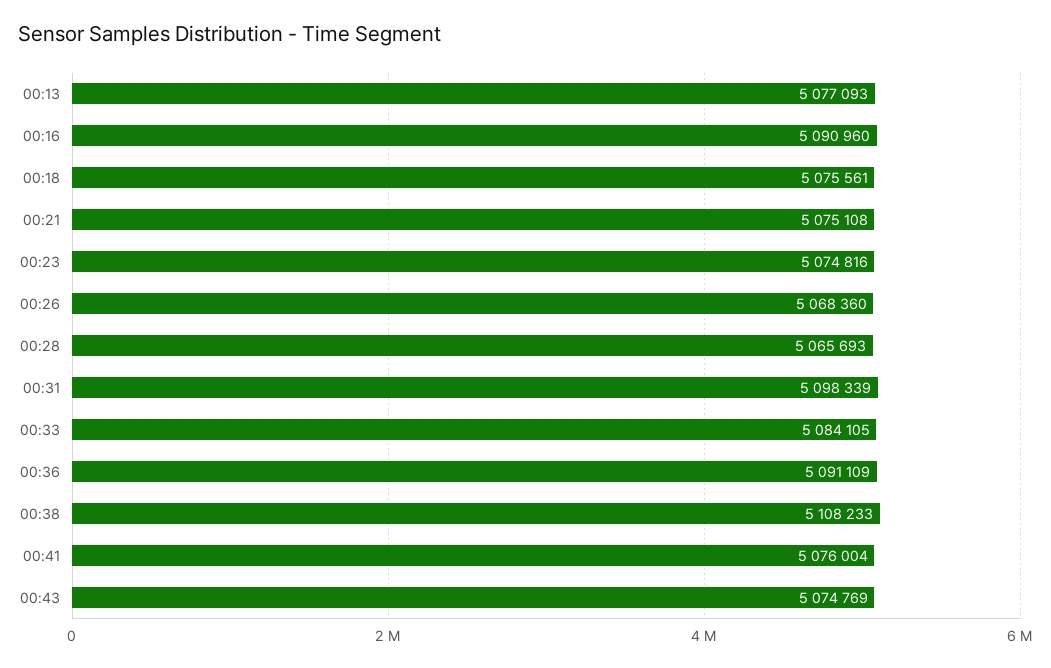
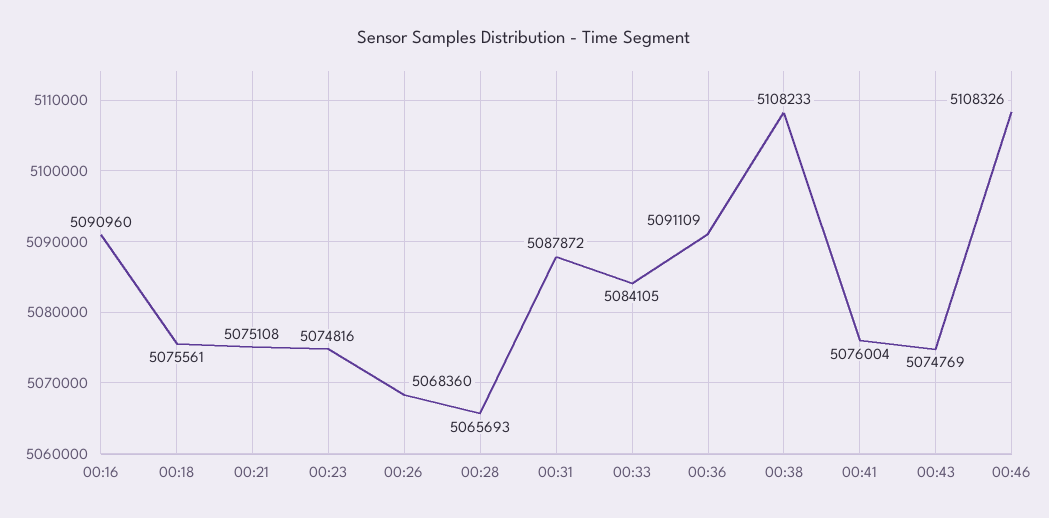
00:13: 5077093 -> none
00:31: 5098339 -> 5087872
00:46: none -> 5108326

